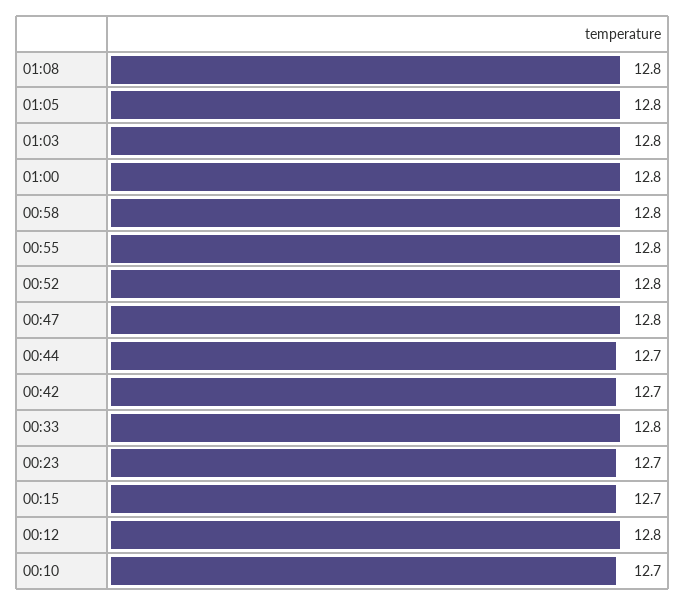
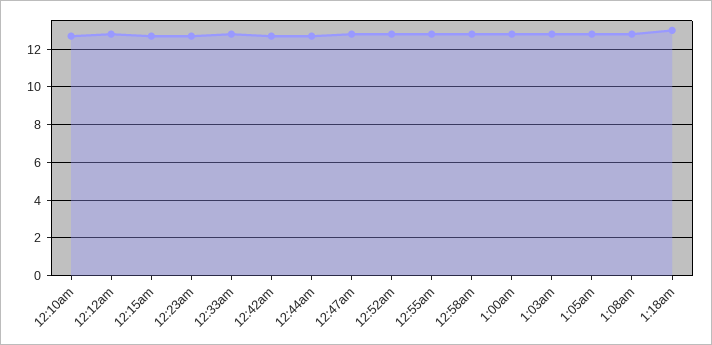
1:18am: none -> 13

